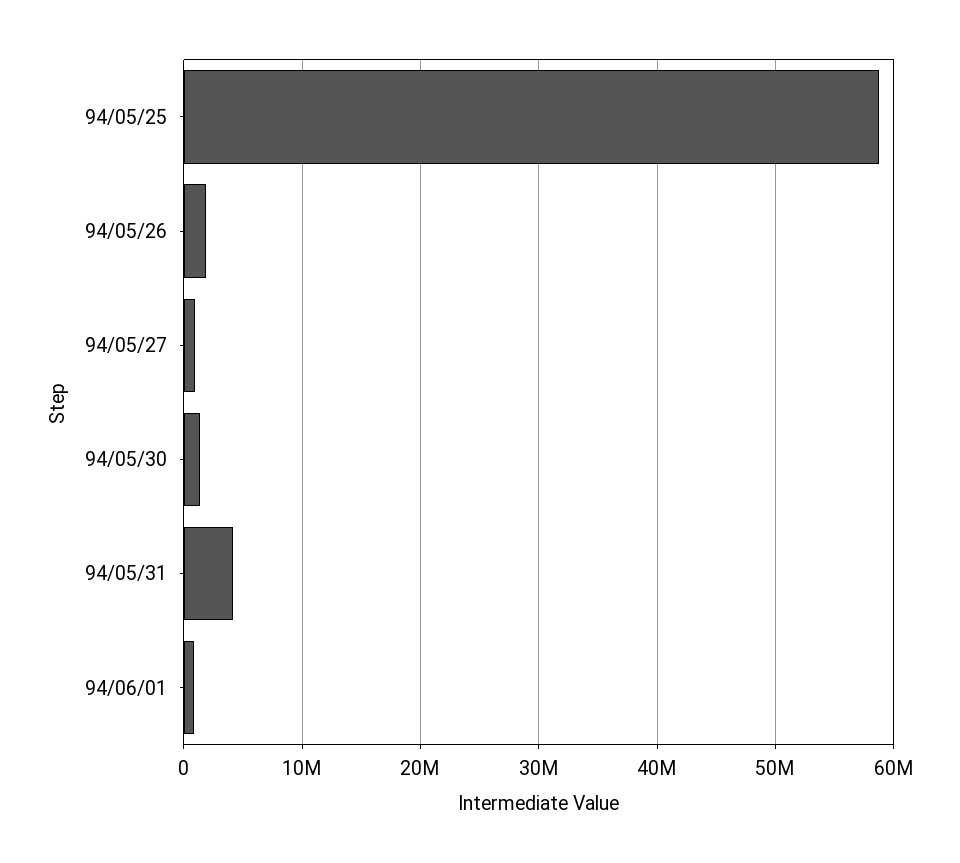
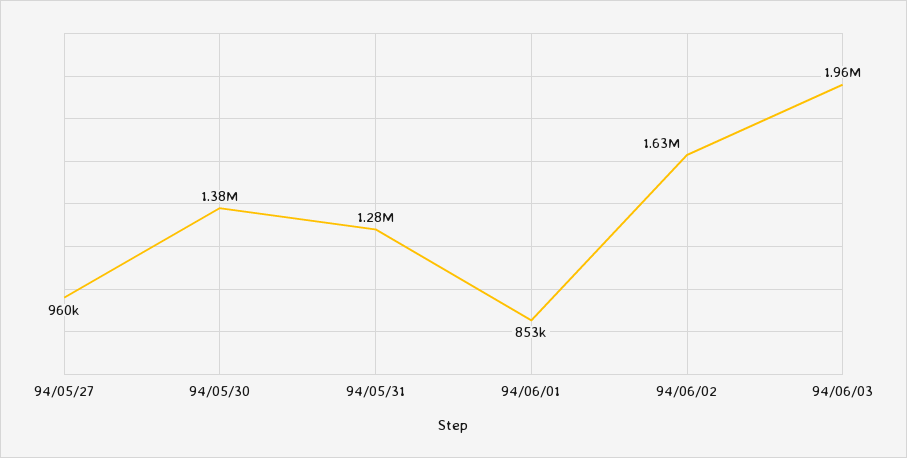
94/05/25: 59000000 -> none
94/05/26: 2000000 -> none
94/05/31: 4000000 -> 1280000
94/06/02: none -> 1630000
94/06/03: none -> 1960000

